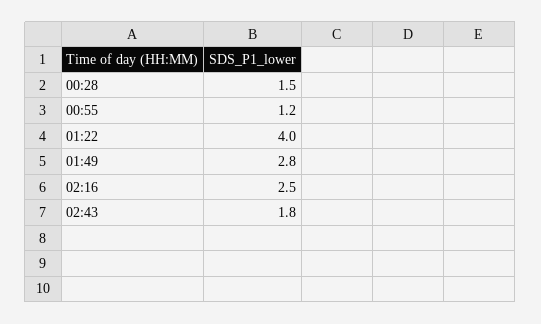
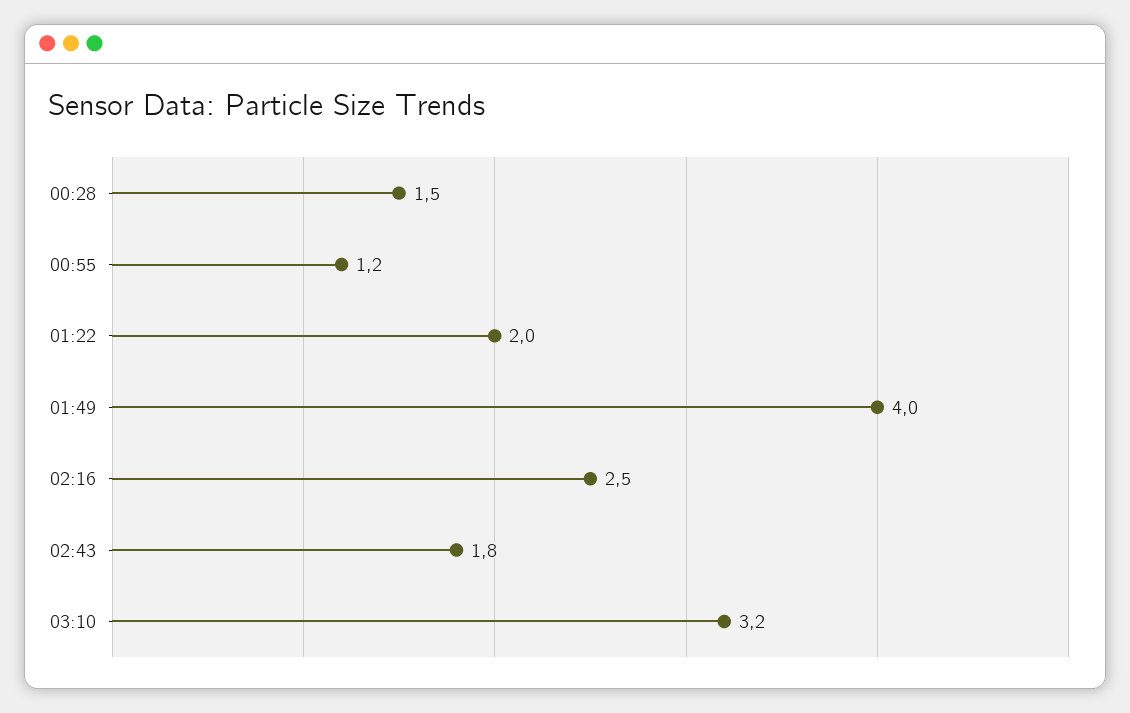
01:22: 4 -> 2
01:49: 2.8 -> 4
03:10: none -> 3.2

